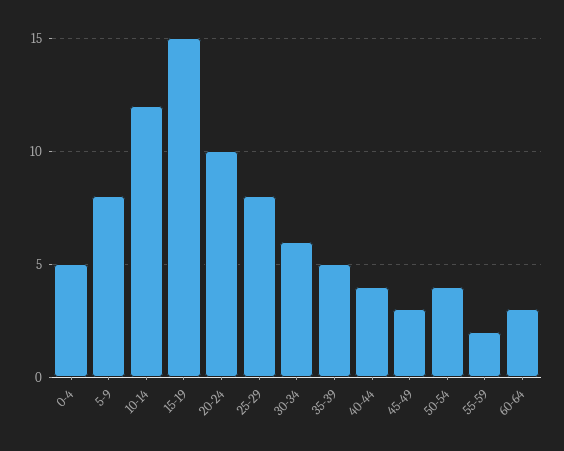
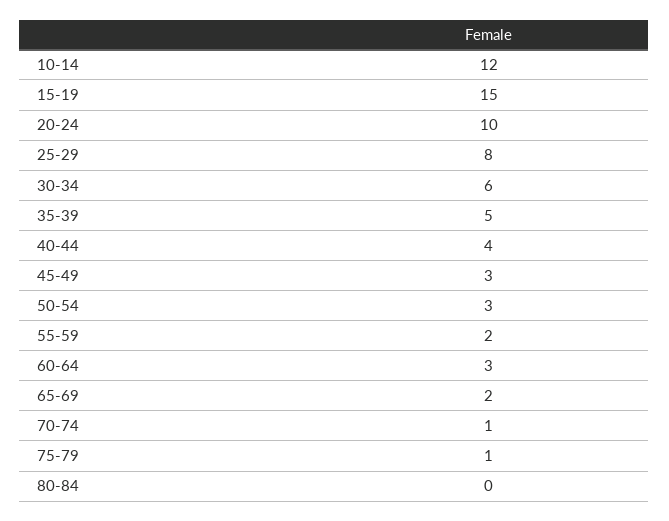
0-4: 5 -> none
5-9: 8 -> none
50-54: 4 -> 3
65-69: none -> 2
70-74: none -> 1
75-79: none -> 1
80-84: none -> 0

